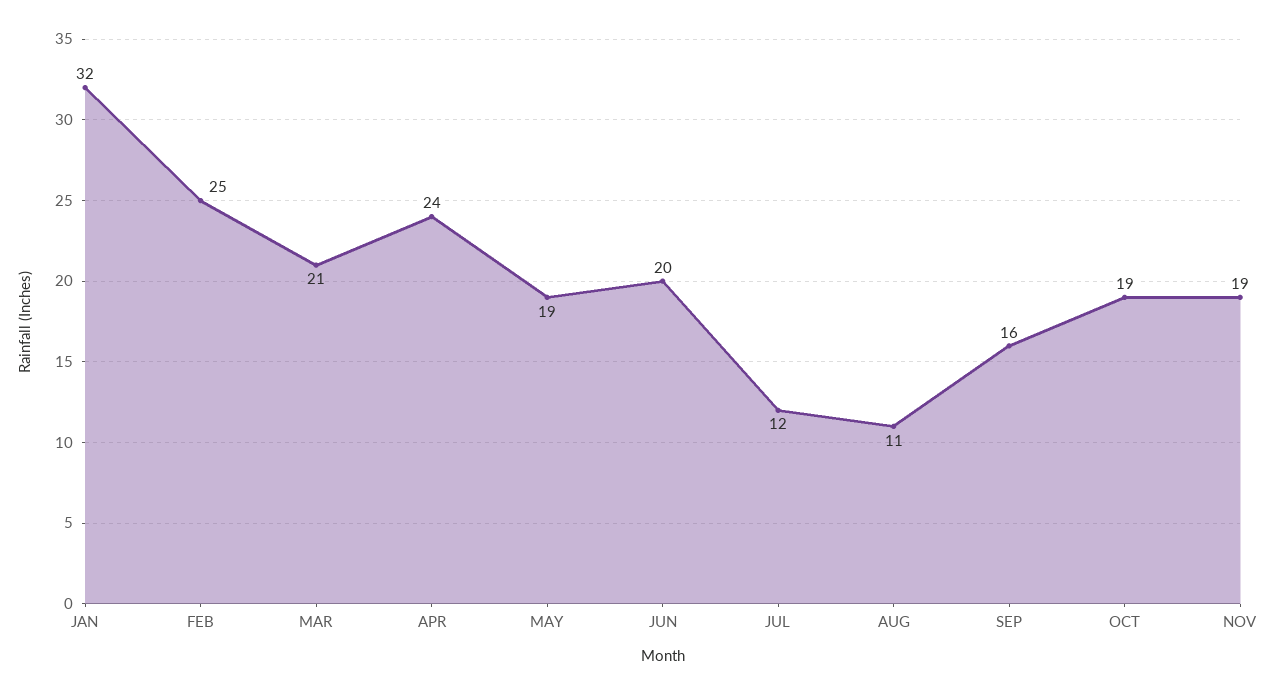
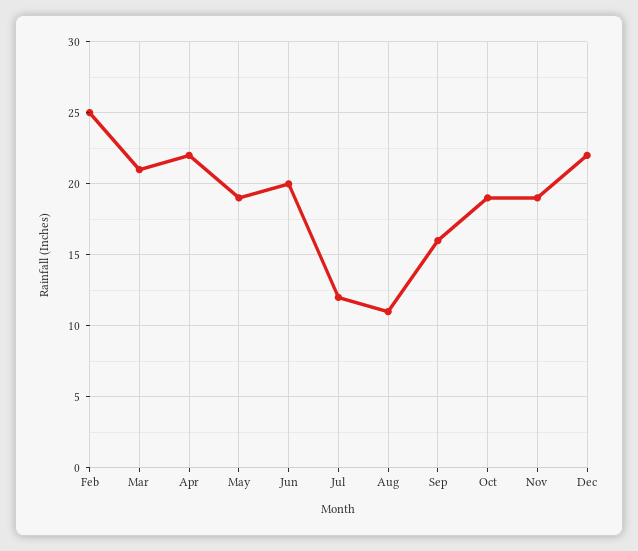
JAN: 32 -> none
APR: 24 -> 22
Dec: none -> 22

